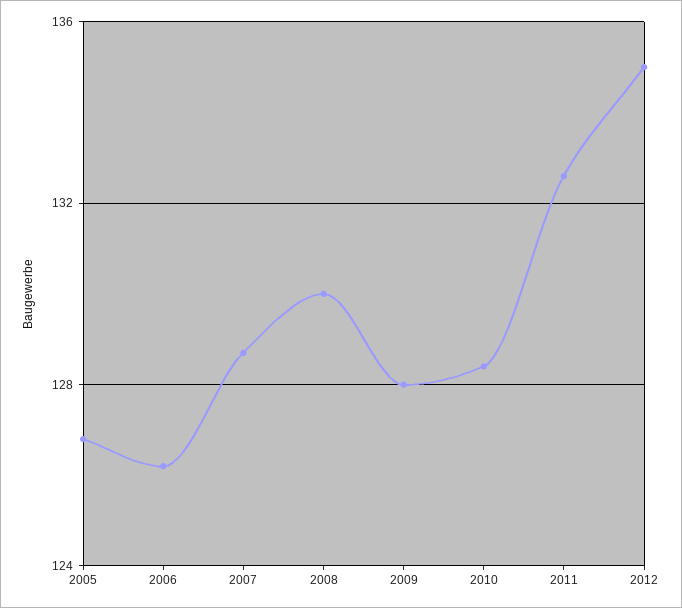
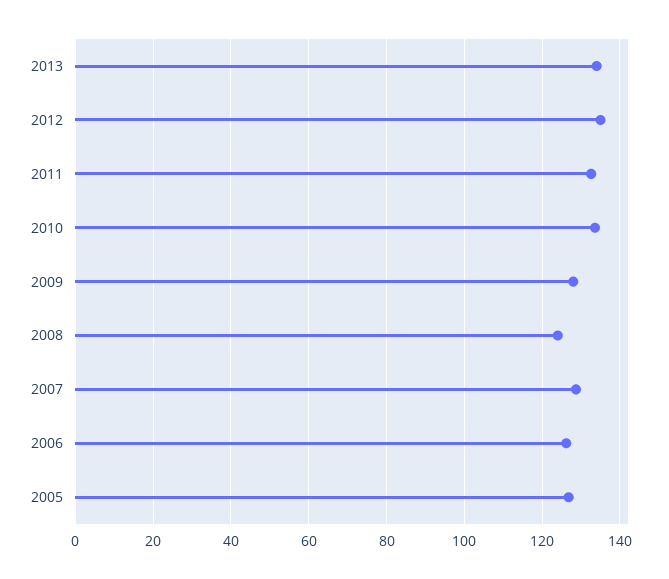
2008: 130 -> 124
2010: 128.5 -> 134
2013: none -> 134

